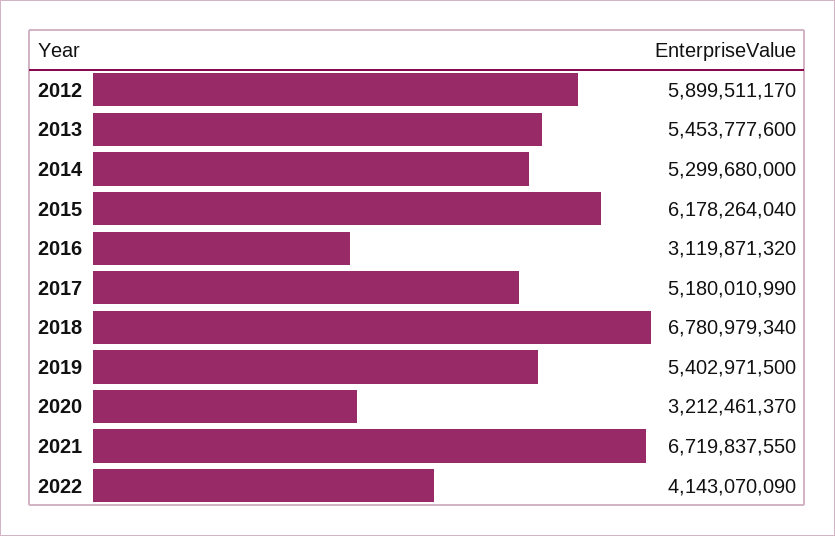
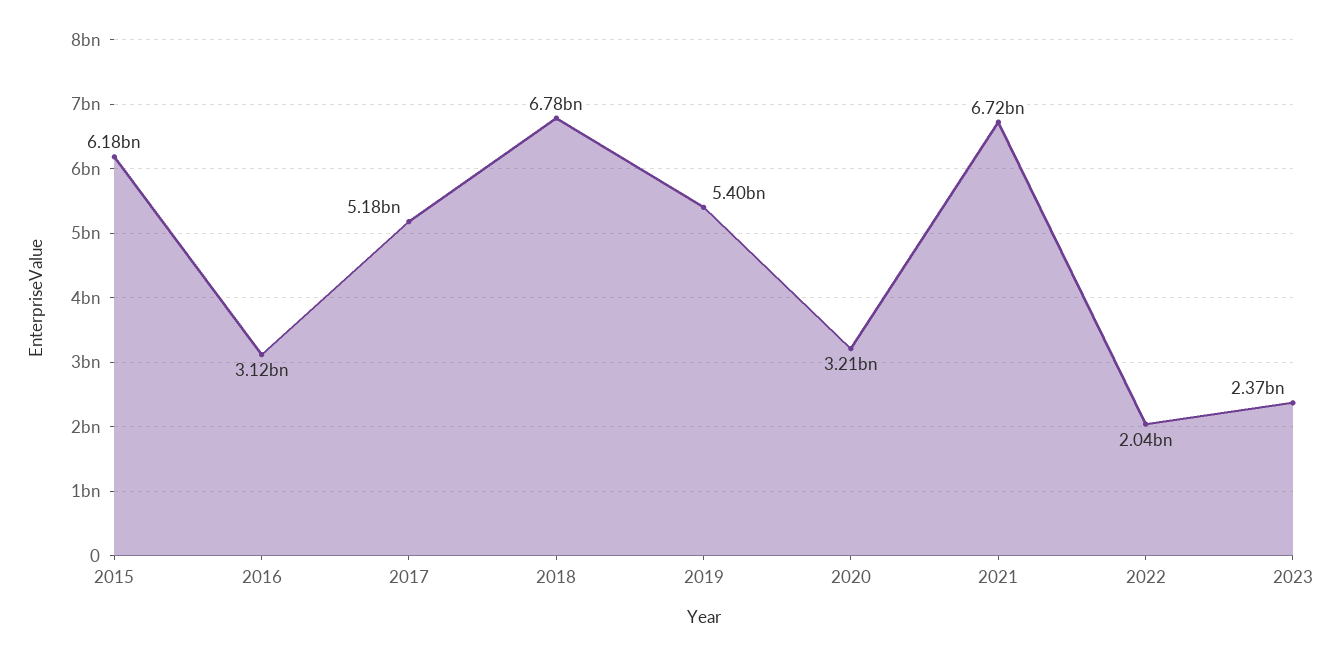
2012: 5899511170 -> none
2013: 5453777600 -> none
2014: 5299680000 -> none
2022: 4143070090 -> 2040000000
2023: none -> 2370000000

